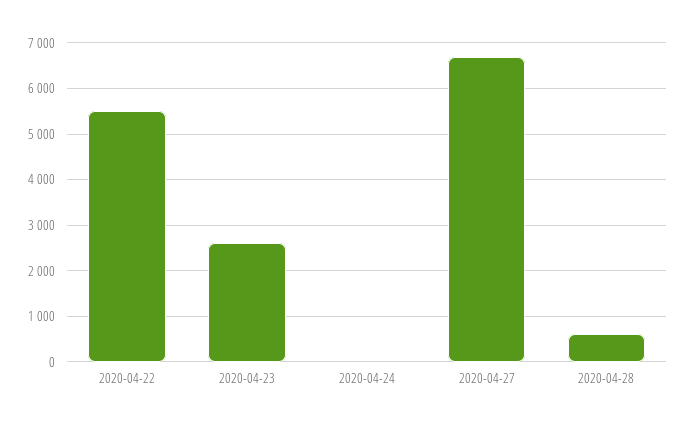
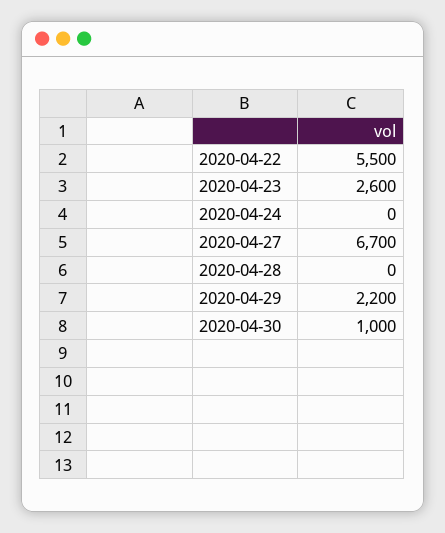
2020-04-28: 600 -> 0
2020-04-29: none -> 2200
2020-04-30: none -> 1000

